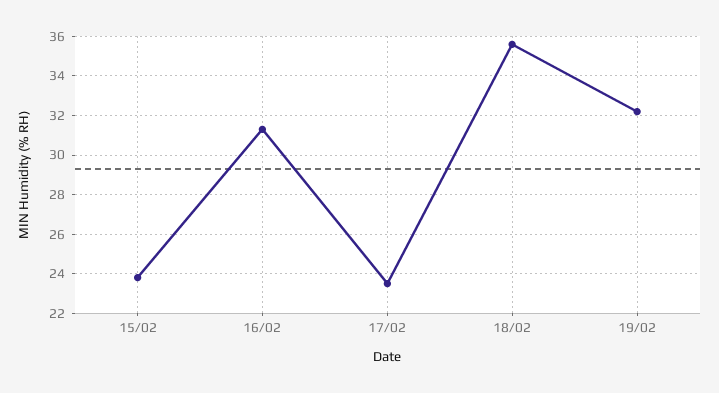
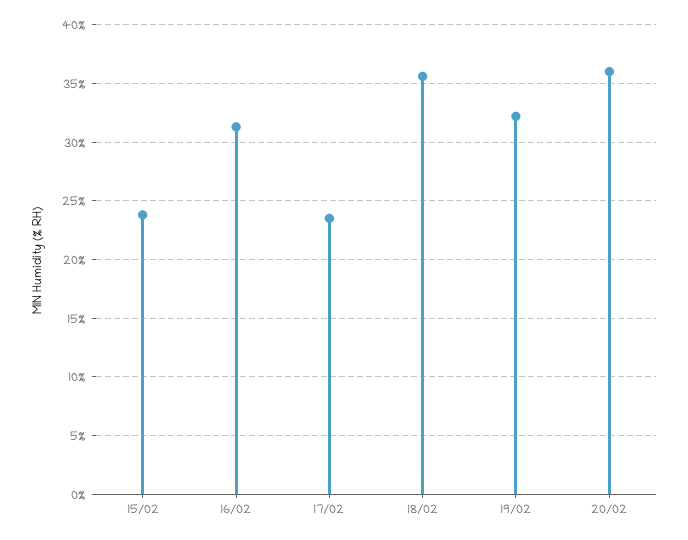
20/02: none -> 36

